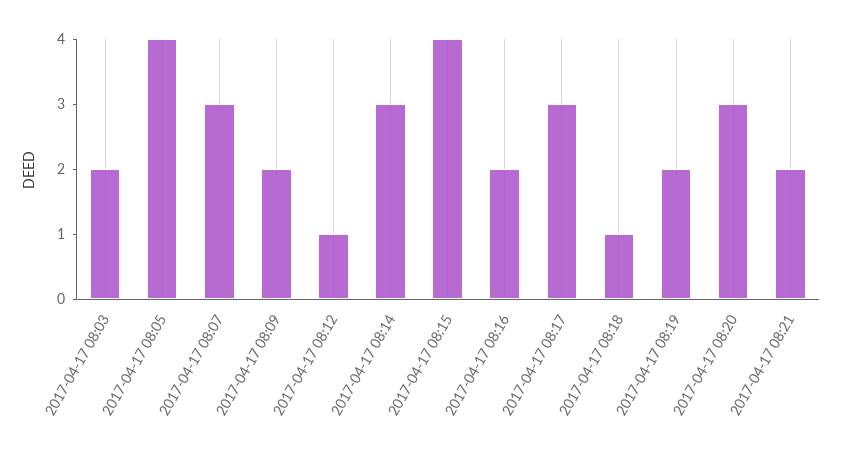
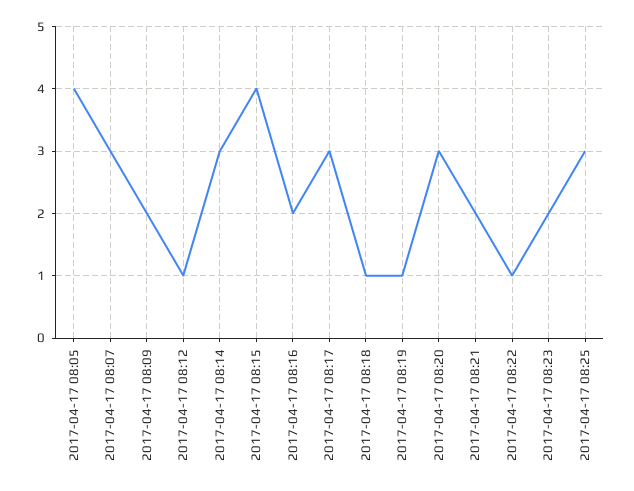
2017-04-17 08:03: 2 -> none
2017-04-17 08:19: 2 -> 1
2017-04-17 08:22: none -> 1
2017-04-17 08:23: none -> 2
2017-04-17 08:25: none -> 3

